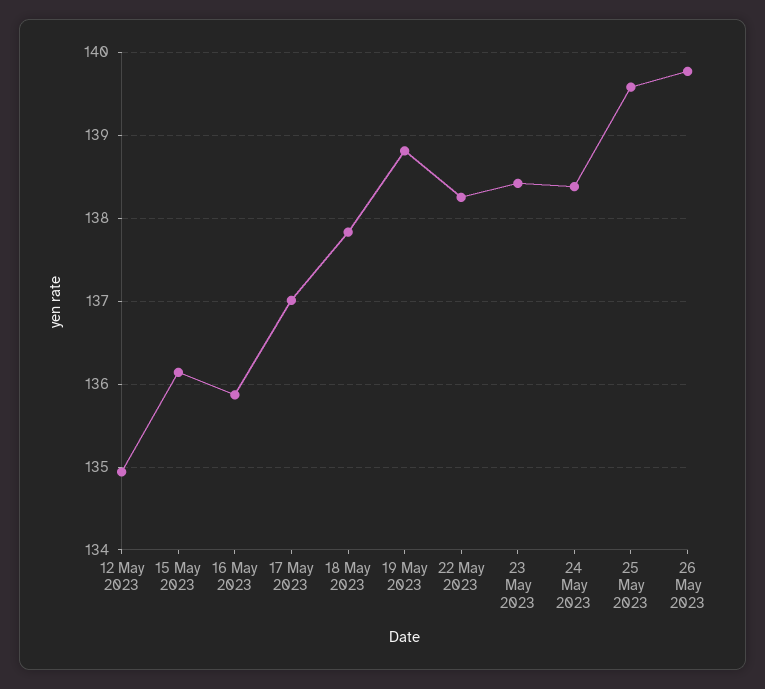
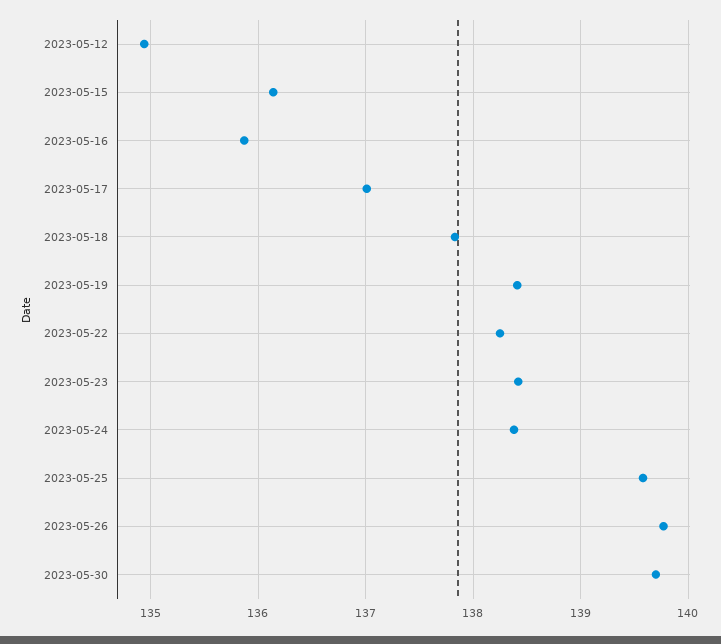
19 May 2023: 138.8 -> 138.4
2023-05-30: none -> 139.7

